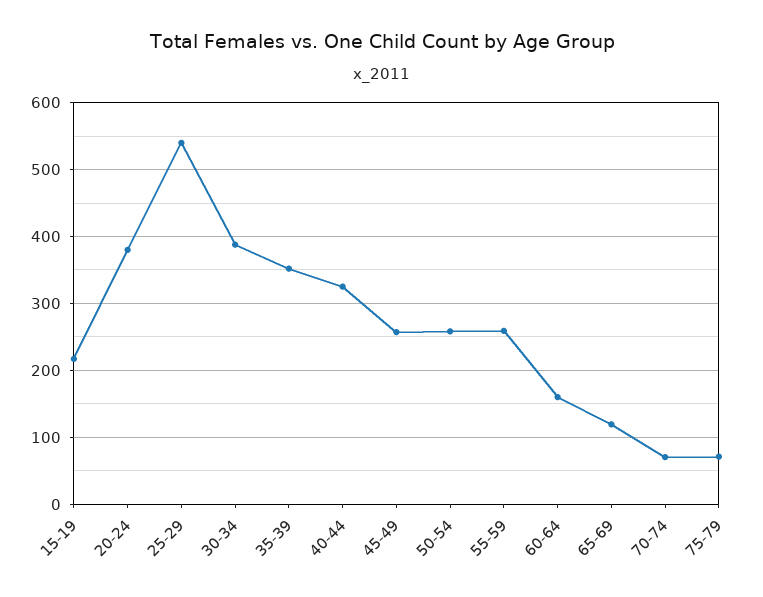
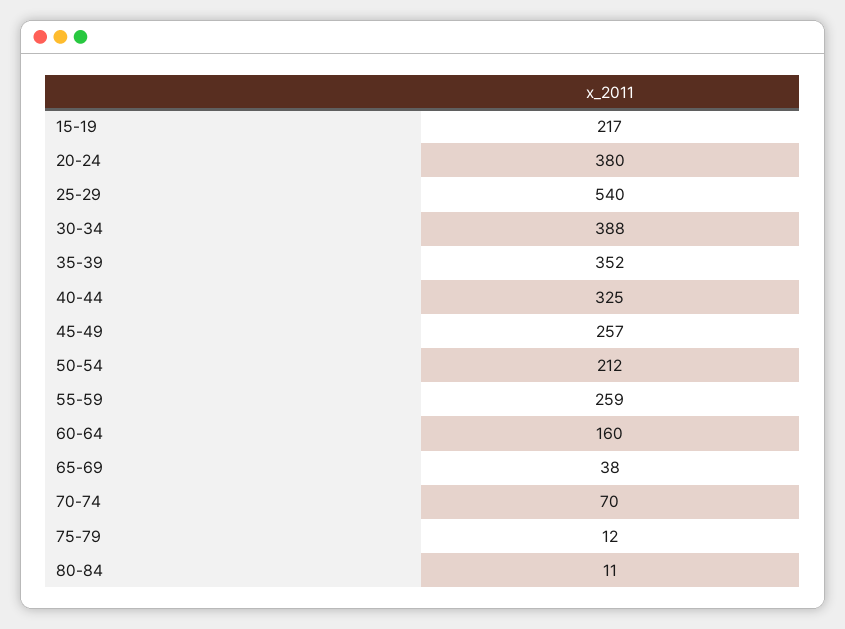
50-54: 260 -> 212
65-69: 120 -> 38
75-79: 70 -> 12
80-84: none -> 11

